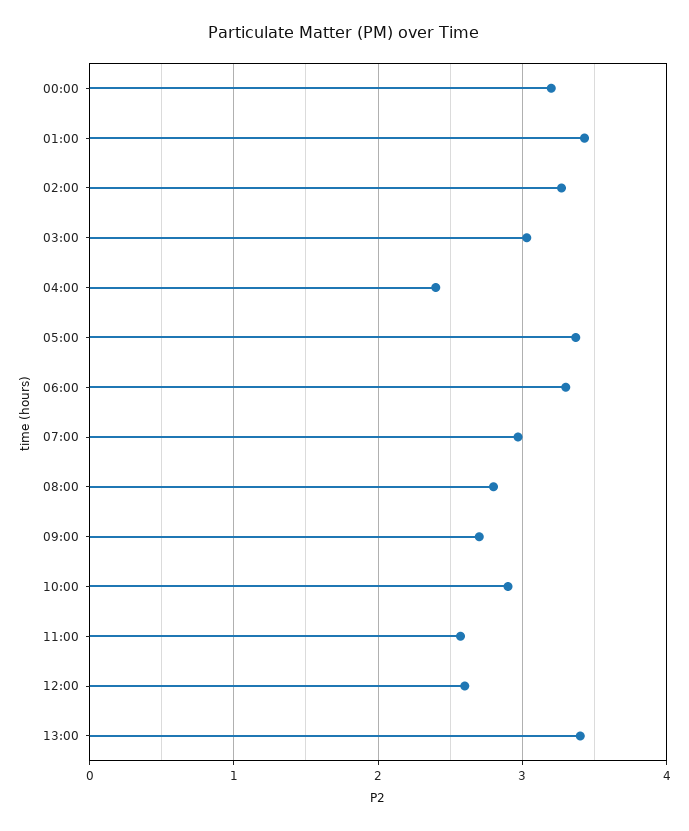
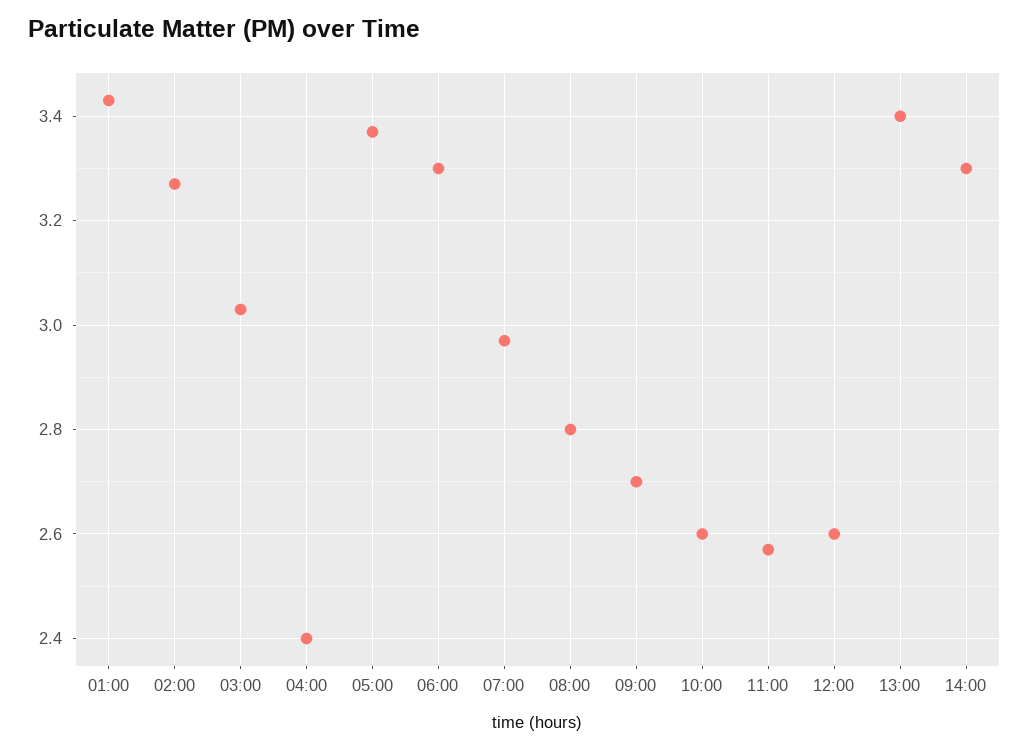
00:00: 3.2 -> none
10:00: 2.9 -> 2.6
14:00: none -> 3.3

